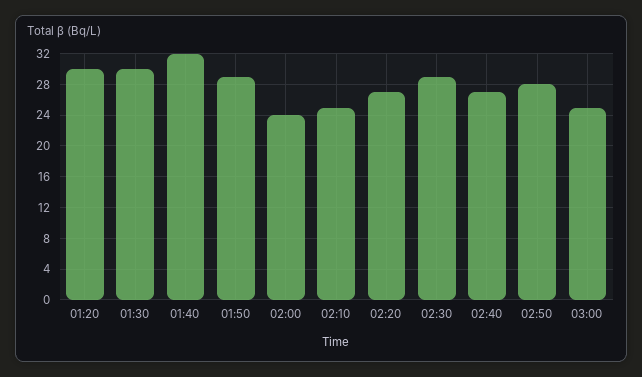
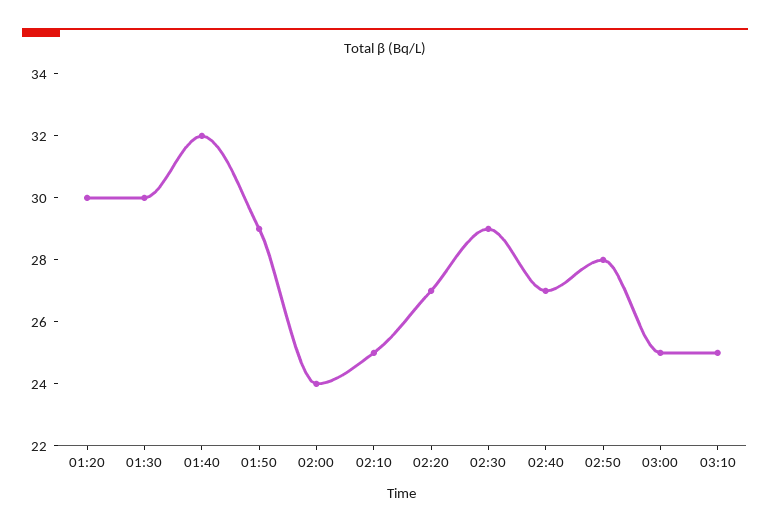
03:10: none -> 25

